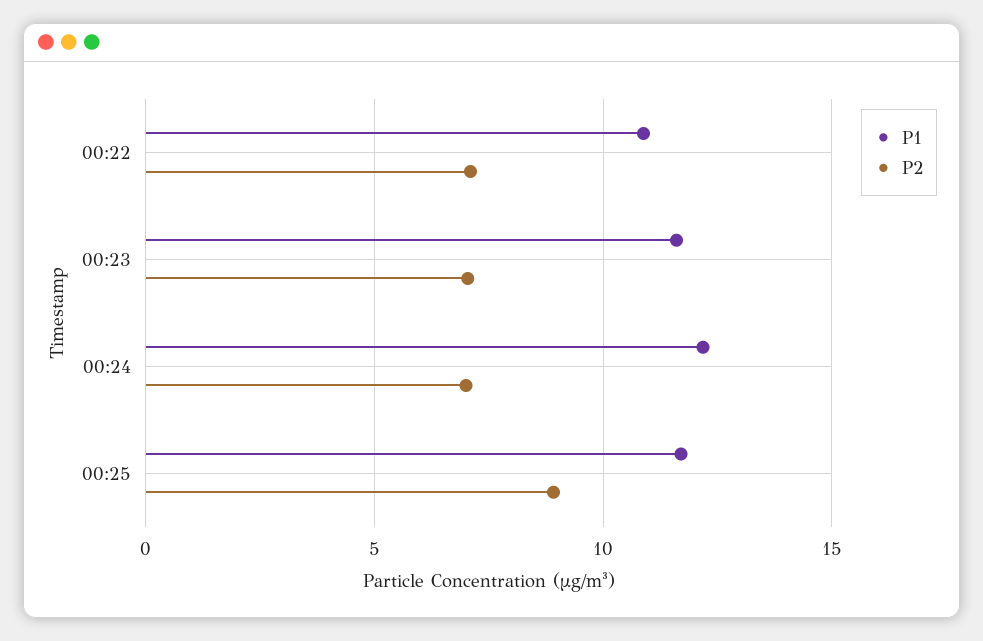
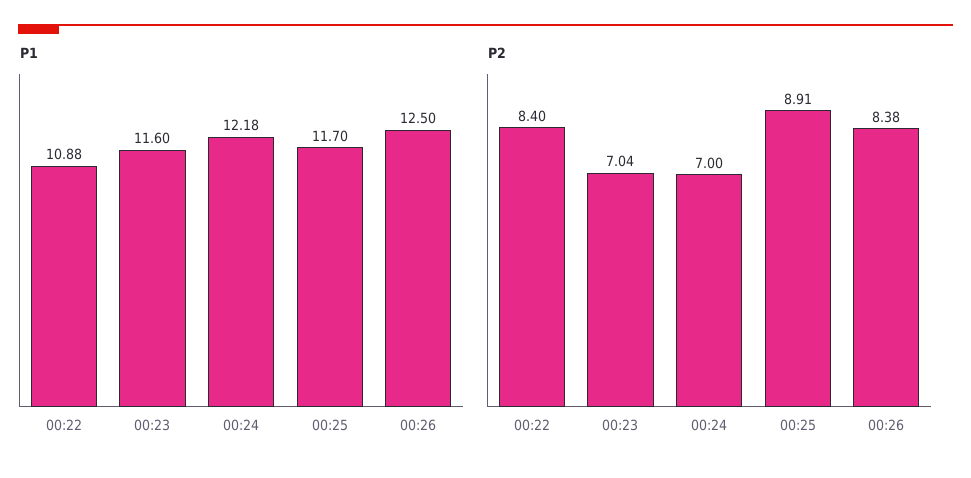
P2, 00:22: 7 -> 8.4
P1, 00:26: none -> 12.5
P2, 00:26: none -> 8.38

